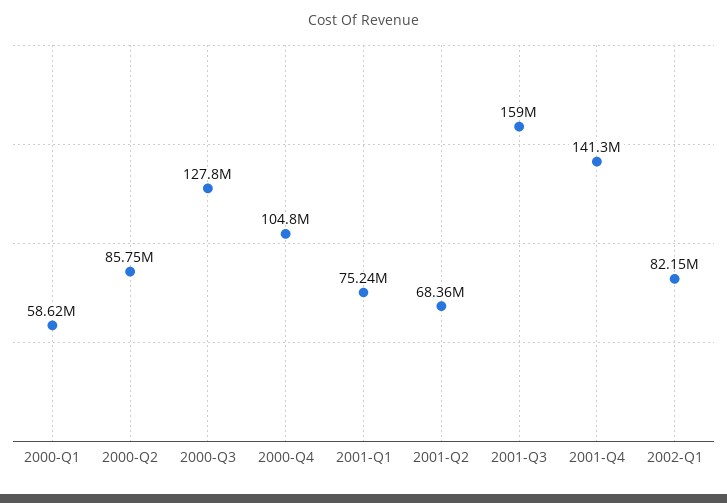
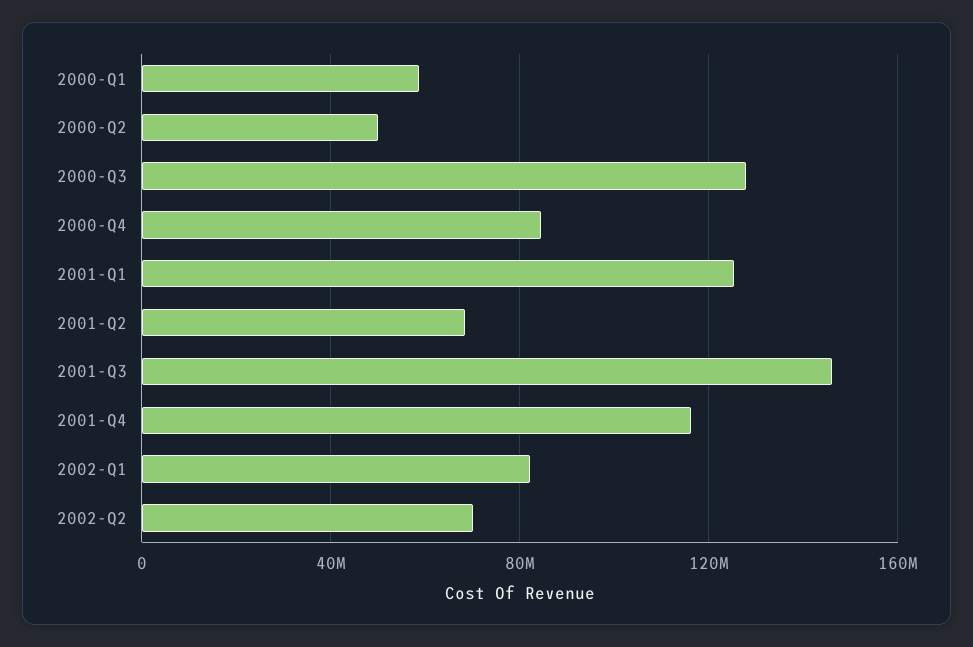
2000-Q2: 85750000 -> 50000000
2000-Q4: 104800000 -> 85000000
2001-Q1: 75240000 -> 125000000
2001-Q3: 159000000 -> 145000000
2001-Q4: 141300000 -> 115000000
2002-Q2: none -> 70000000

